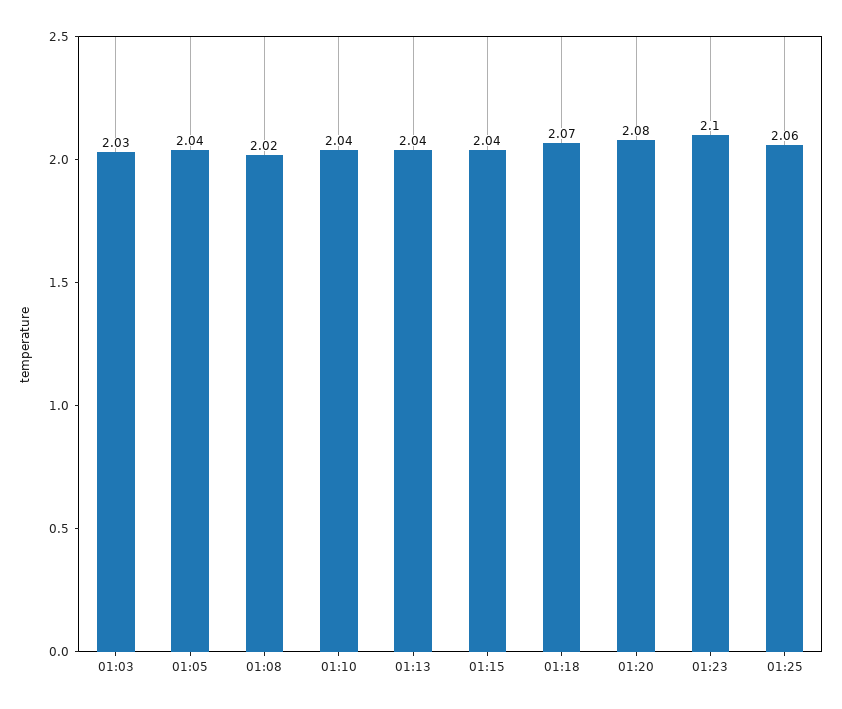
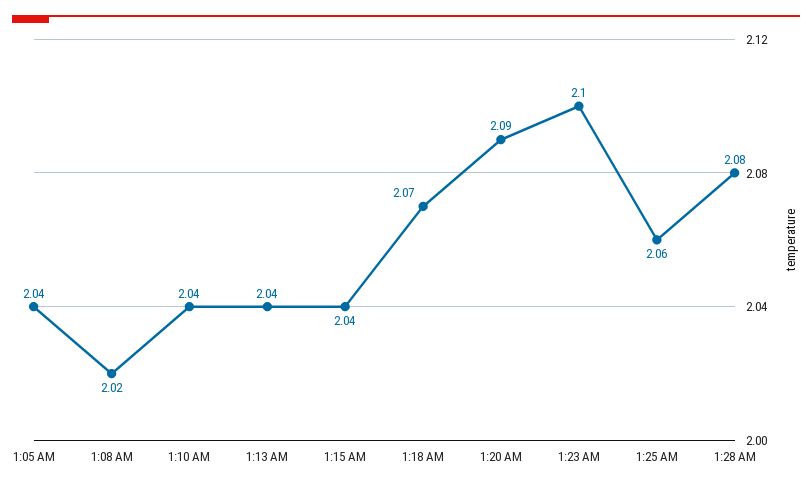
01:03: 2.03 -> none
01:20: 2.08 -> 2.09
1:28 AM: none -> 2.08

